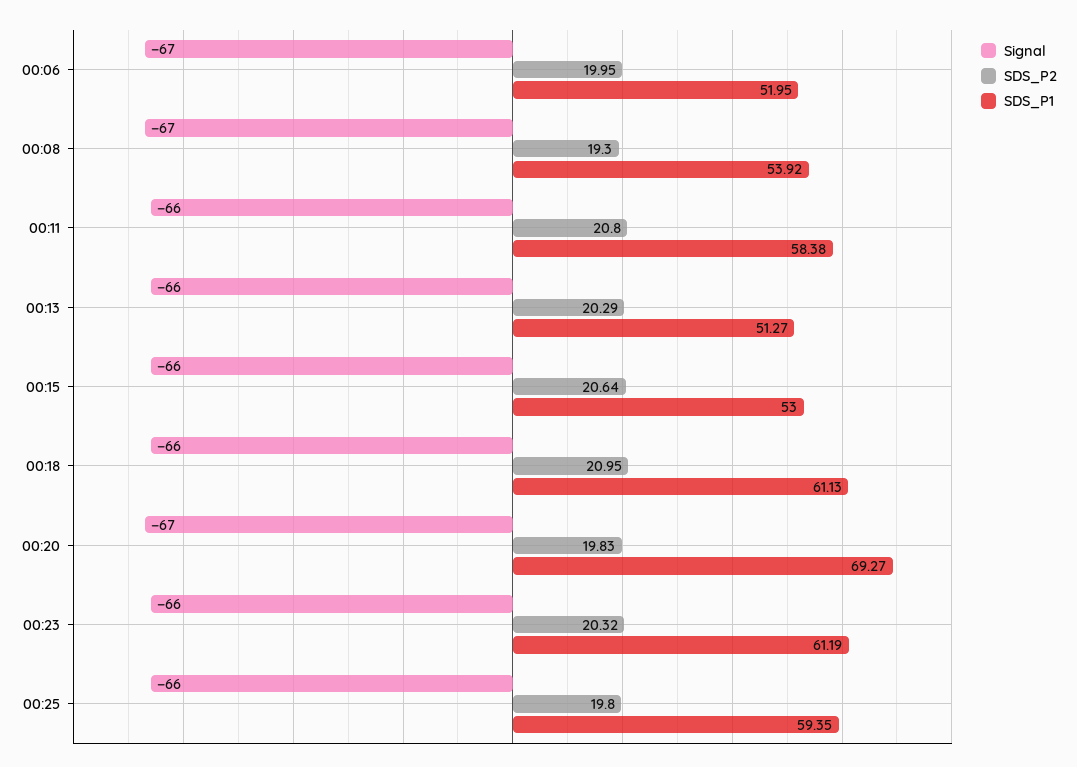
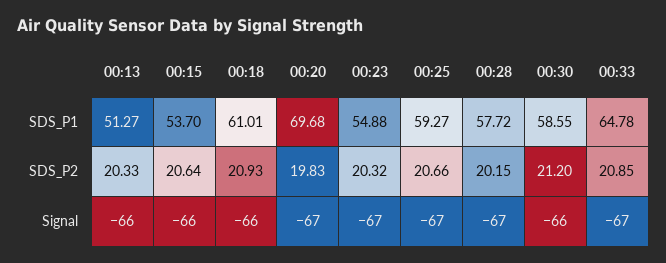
Signal, 00:06: -67 -> none
SDS_P2, 00:06: 19.95 -> none
SDS_P1, 00:06: 51.95 -> none
Signal, 00:08: -67 -> none
SDS_P2, 00:08: 19.3 -> none
SDS_P1, 00:08: 53.92 -> none
Signal, 00:11: -66 -> none
SDS_P2, 00:11: 20.8 -> none
SDS_P1, 00:11: 58.38 -> none
SDS_P2, 00:13: 20.29 -> 20.33
SDS_P1, 00:15: 53 -> 53.7
SDS_P2, 00:18: 20.95 -> 20.93
SDS_P1, 00:18: 61.13 -> 61.01
SDS_P1, 00:20: 69.27 -> 69.68
Signal, 00:23: -66 -> -67
SDS_P1, 00:23: 61.19 -> 54.88
Signal, 00:25: -66 -> -67
SDS_P2, 00:25: 19.8 -> 20.66
SDS_P1, 00:25: 59.35 -> 59.27
SDS_P1, 00:28: none -> 57.72
SDS_P1, 00:30: none -> 58.55
SDS_P1, 00:33: none -> 64.78
SDS_P2, 00:28: none -> 20.15
SDS_P2, 00:30: none -> 21.2
SDS_P2, 00:33: none -> 20.85
Signal, 00:28: none -> -67
Signal, 00:30: none -> -66
Signal, 00:33: none -> -67

